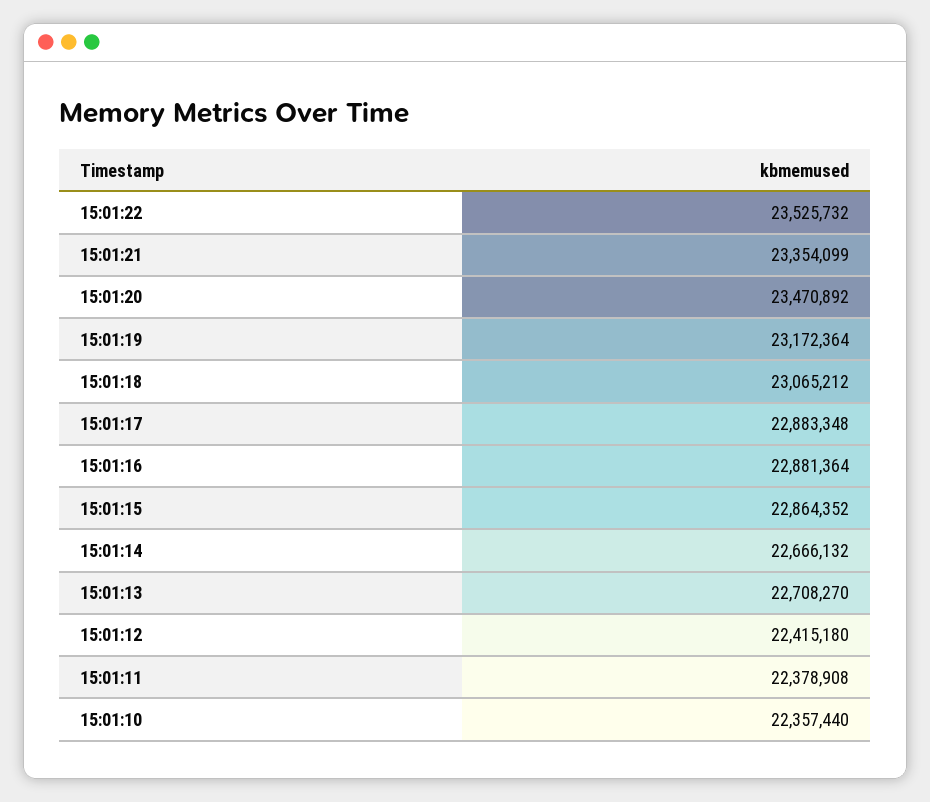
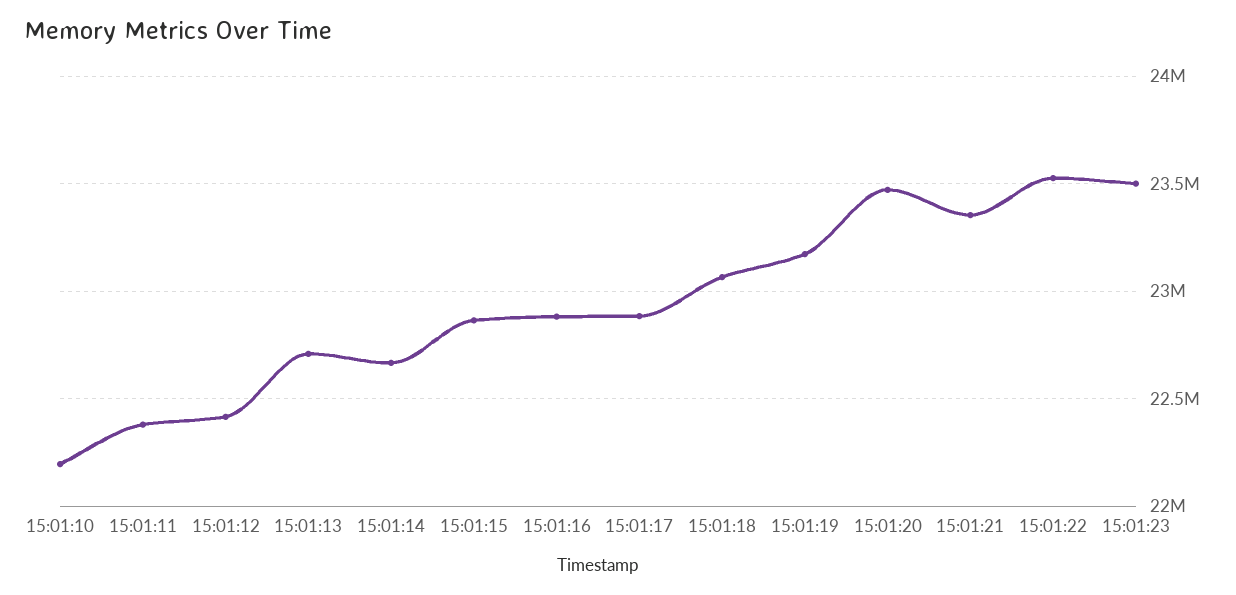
15:01:10: 22357440 -> 22200000
15:01:23: none -> 23500000

